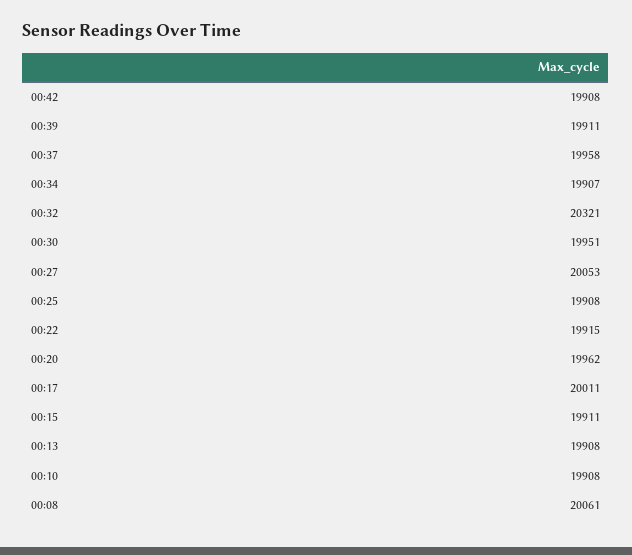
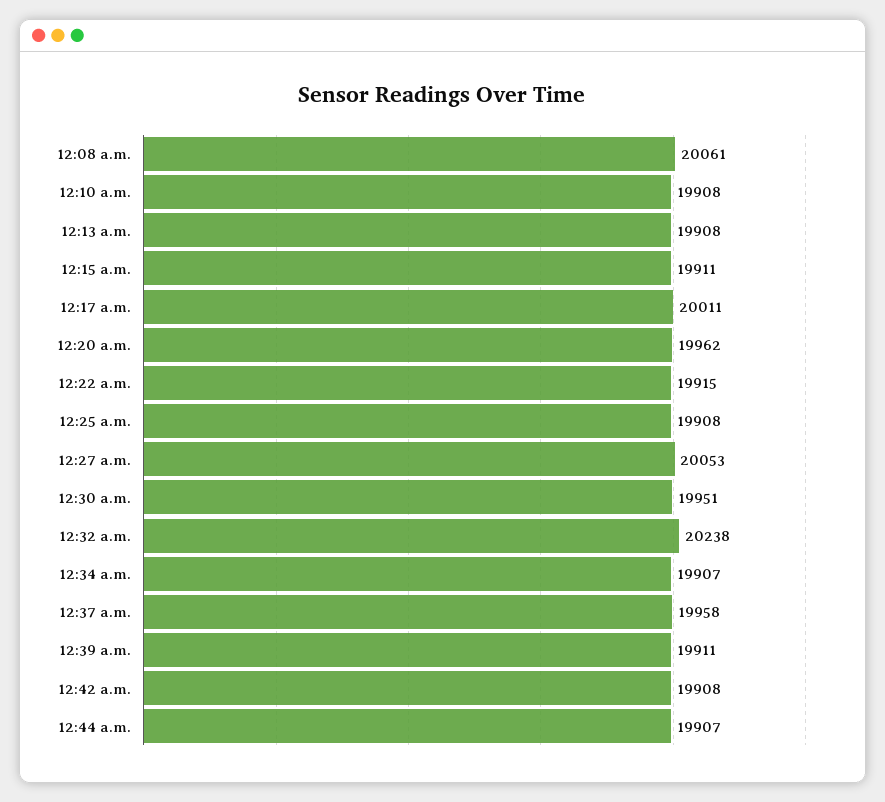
00:32: 20321 -> 20238
12:44 a.m.: none -> 19907

